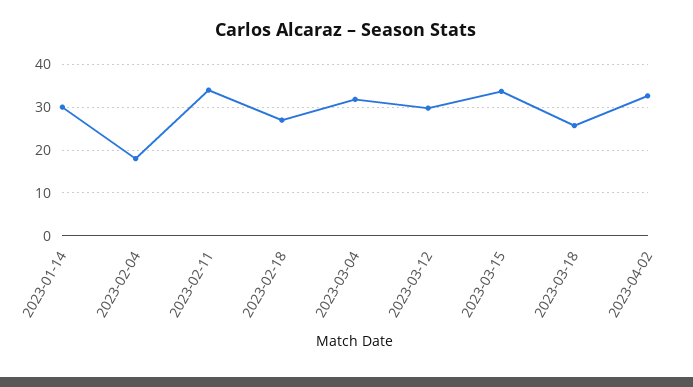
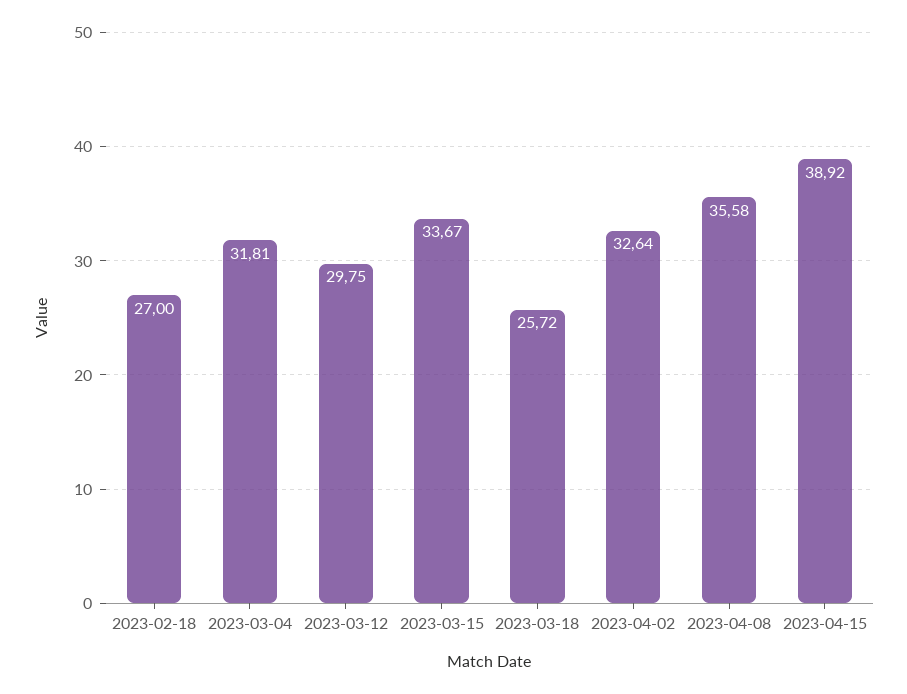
2023-01-14: 30 -> none
2023-02-04: 18 -> none
2023-02-11: 34 -> none
2023-04-08: none -> 35.58
2023-04-15: none -> 38.92

